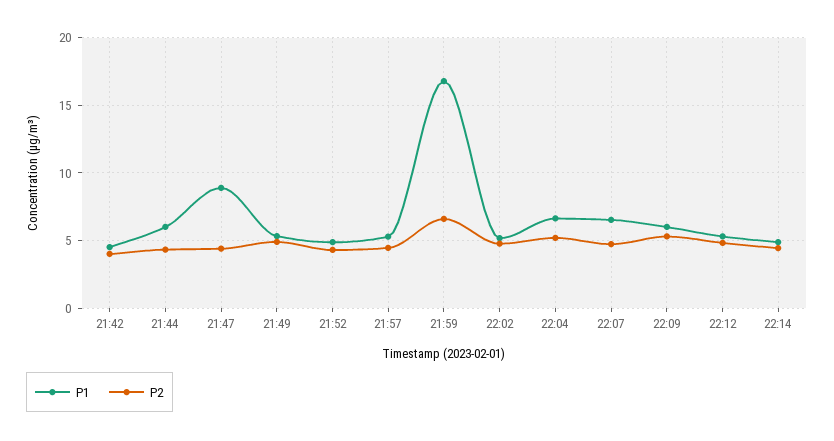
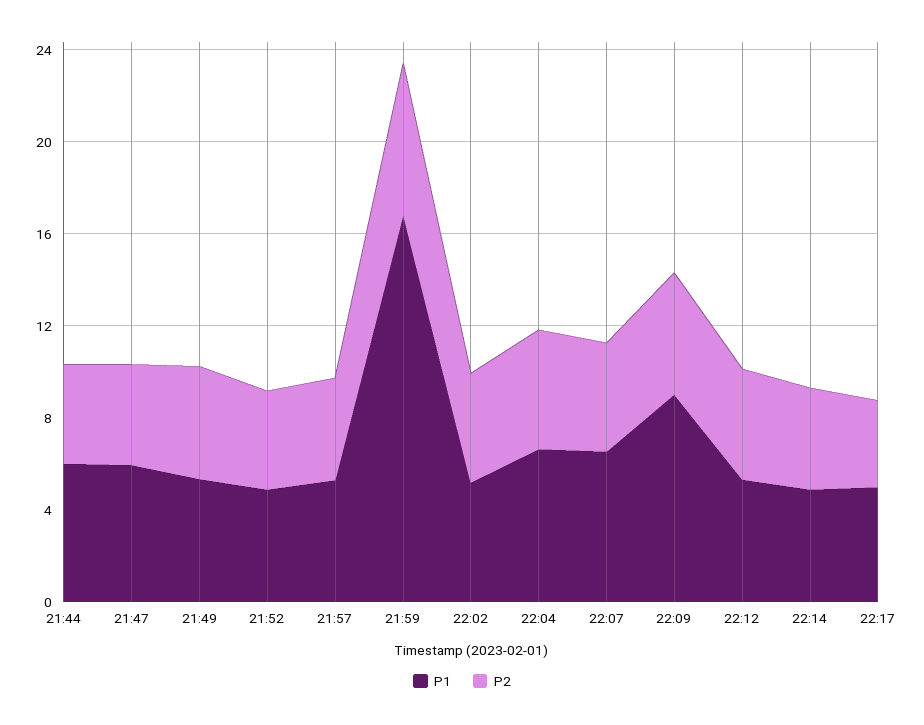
P1, 21:42: 4.5 -> none
P2, 21:42: 4 -> none
P1, 21:47: 9 -> 6
P1, 22:09: 6 -> 9
P1, 22:17: none -> 5
P2, 22:17: none -> 4

